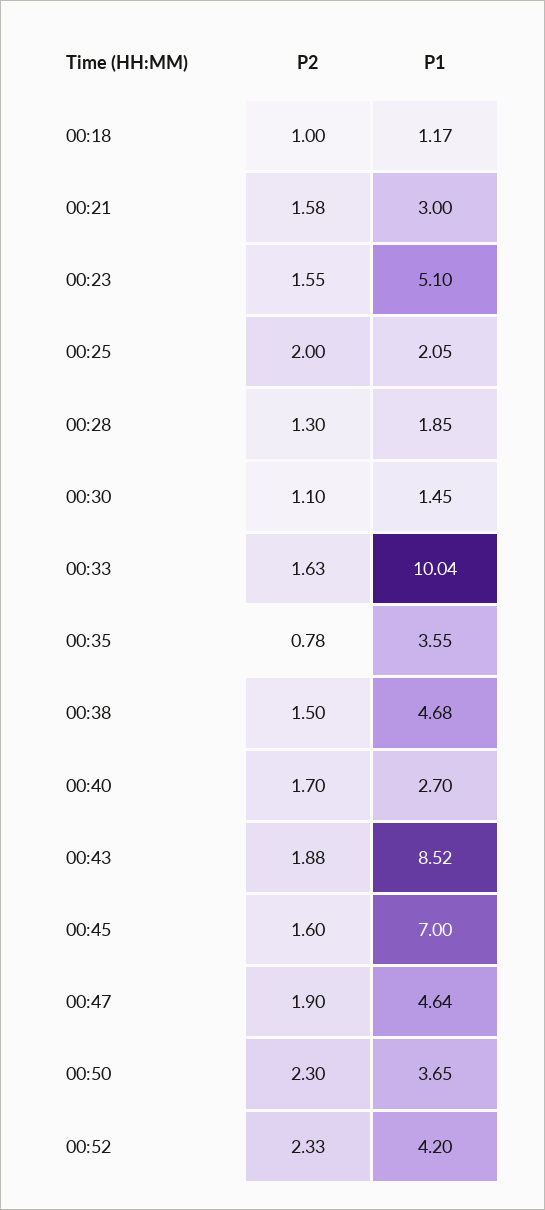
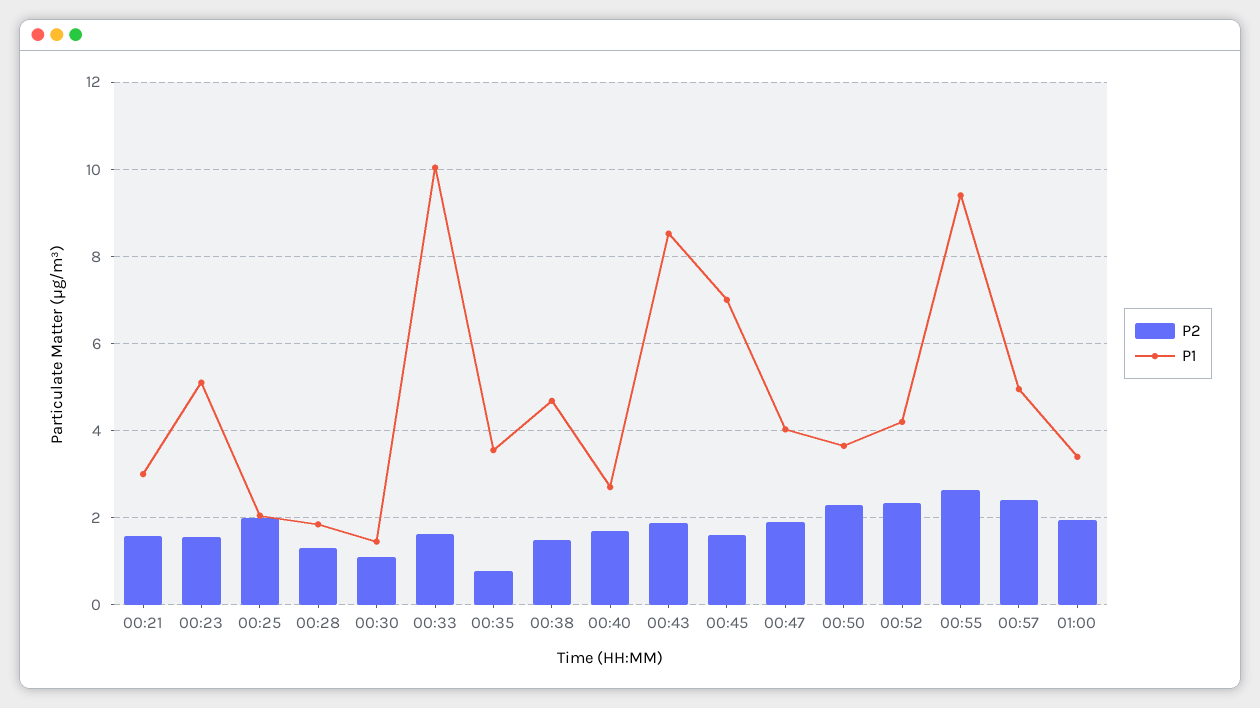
P2, 00:18: 1 -> none
P1, 00:18: 1.17 -> none
P1, 00:47: 4.64 -> 4
P2, 00:55: none -> 2.6
P1, 00:55: none -> 9.4
P2, 00:57: none -> 2.4
P1, 00:57: none -> 5
P2, 01:00: none -> 2
P1, 01:00: none -> 3.4

